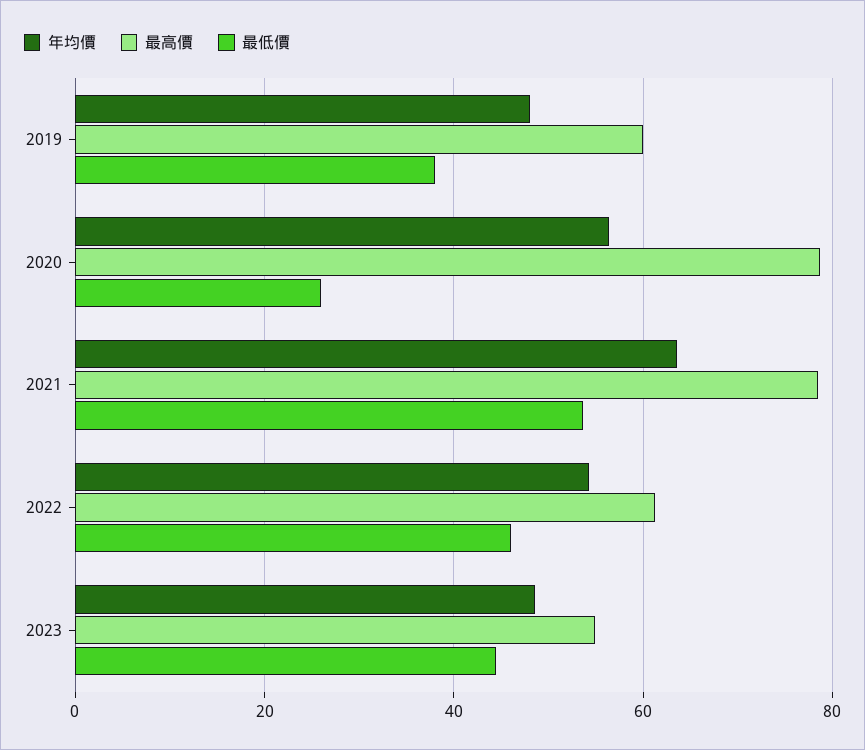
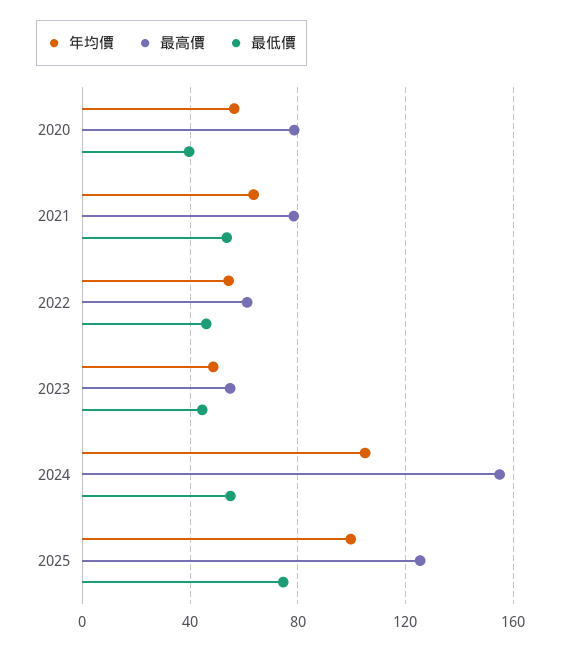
年均價, 2019: 48 -> none
最高價, 2019: 60 -> none
最低價, 2019: 38 -> none
最低價, 2020: 26 -> 40
年均價, 2024: none -> 105
最高價, 2024: none -> 155
最低價, 2024: none -> 55
年均價, 2025: none -> 100
最高價, 2025: none -> 125
最低價, 2025: none -> 75

